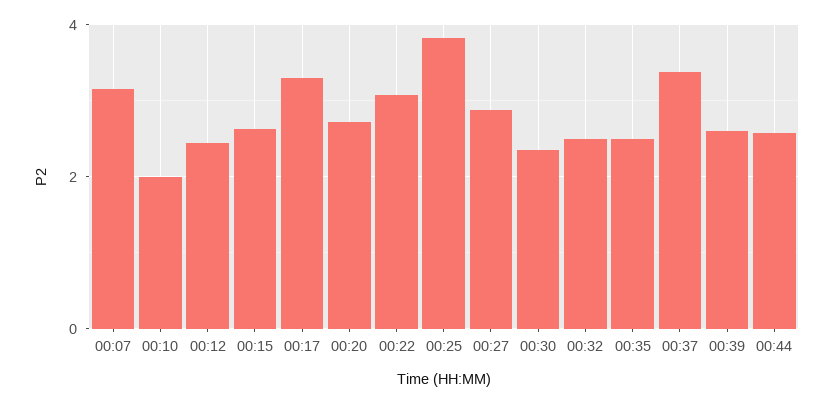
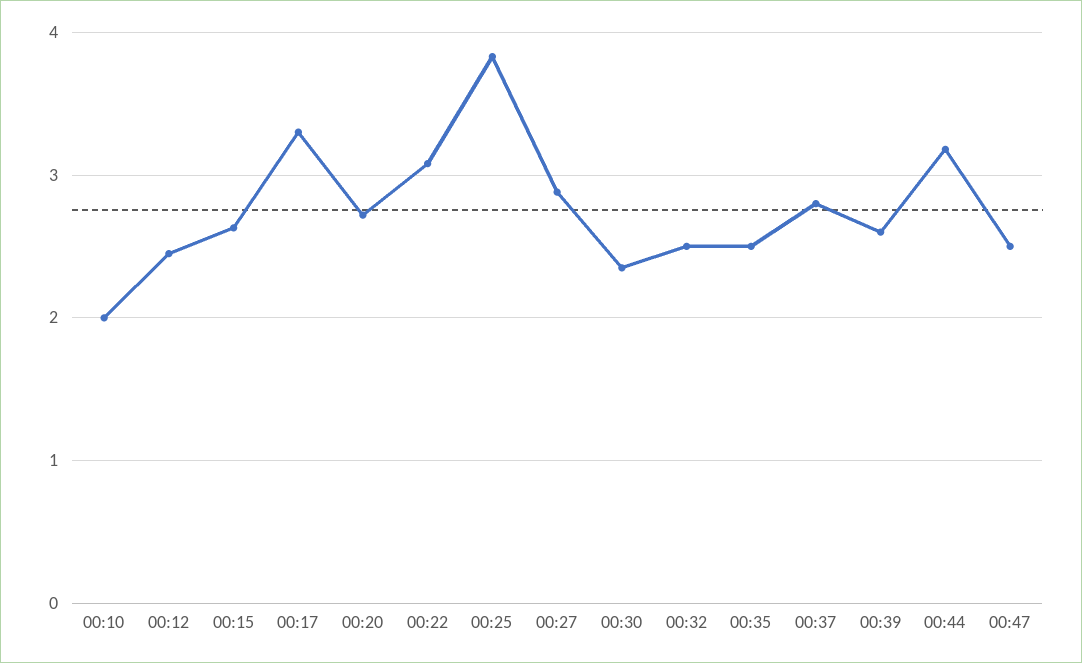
00:07: 3.2 -> none
00:37: 3.4 -> 2.8
00:44: 2.6 -> 3.2
00:47: none -> 2.5

